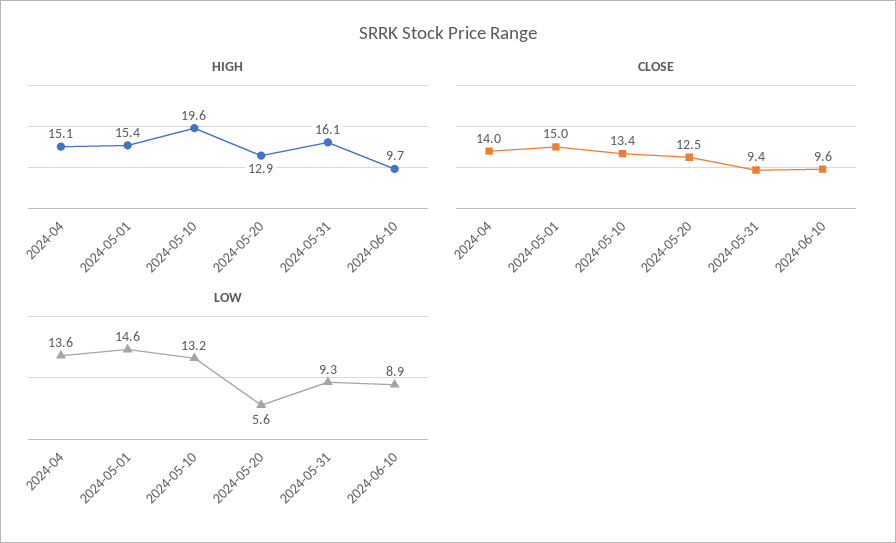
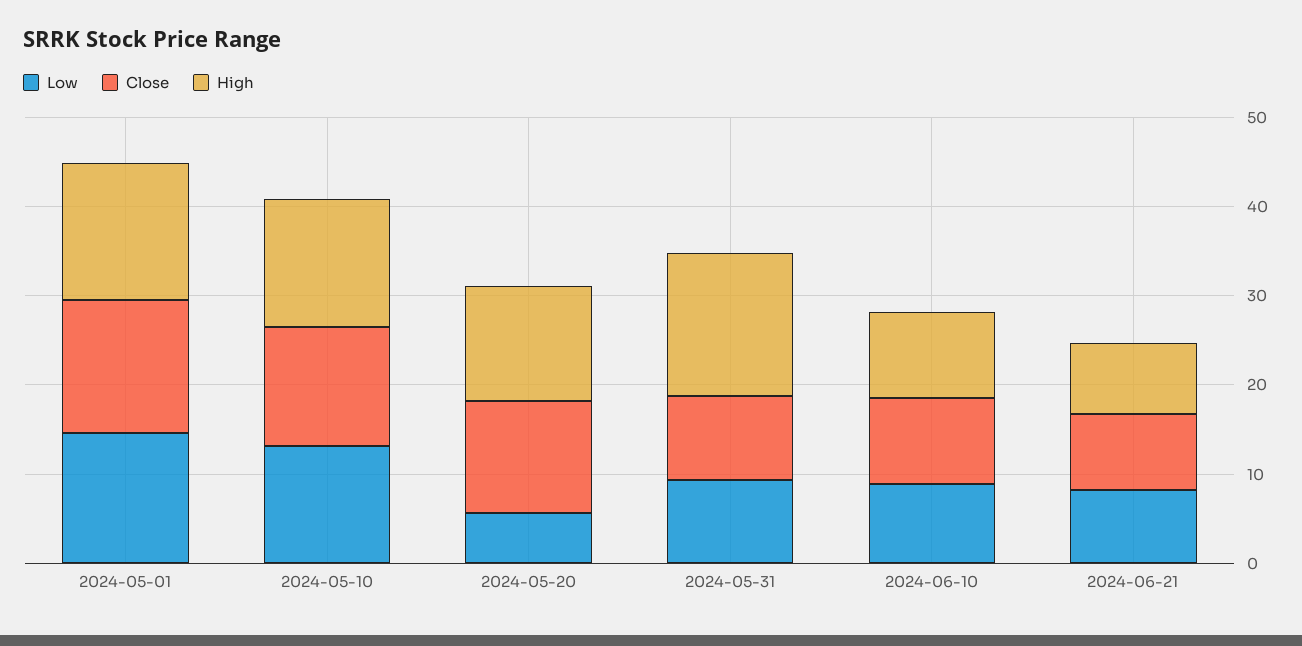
HIGH, 2024-04: 15.1 -> none
HIGH, 2024-05-10: 19.6 -> 14
CLOSE, 2024-04: 14 -> none
LOW, 2024-04: 13.6 -> none
LOW, 2024-06-21: none -> 8
CLOSE, 2024-06-21: none -> 8
HIGH, 2024-06-21: none -> 8

